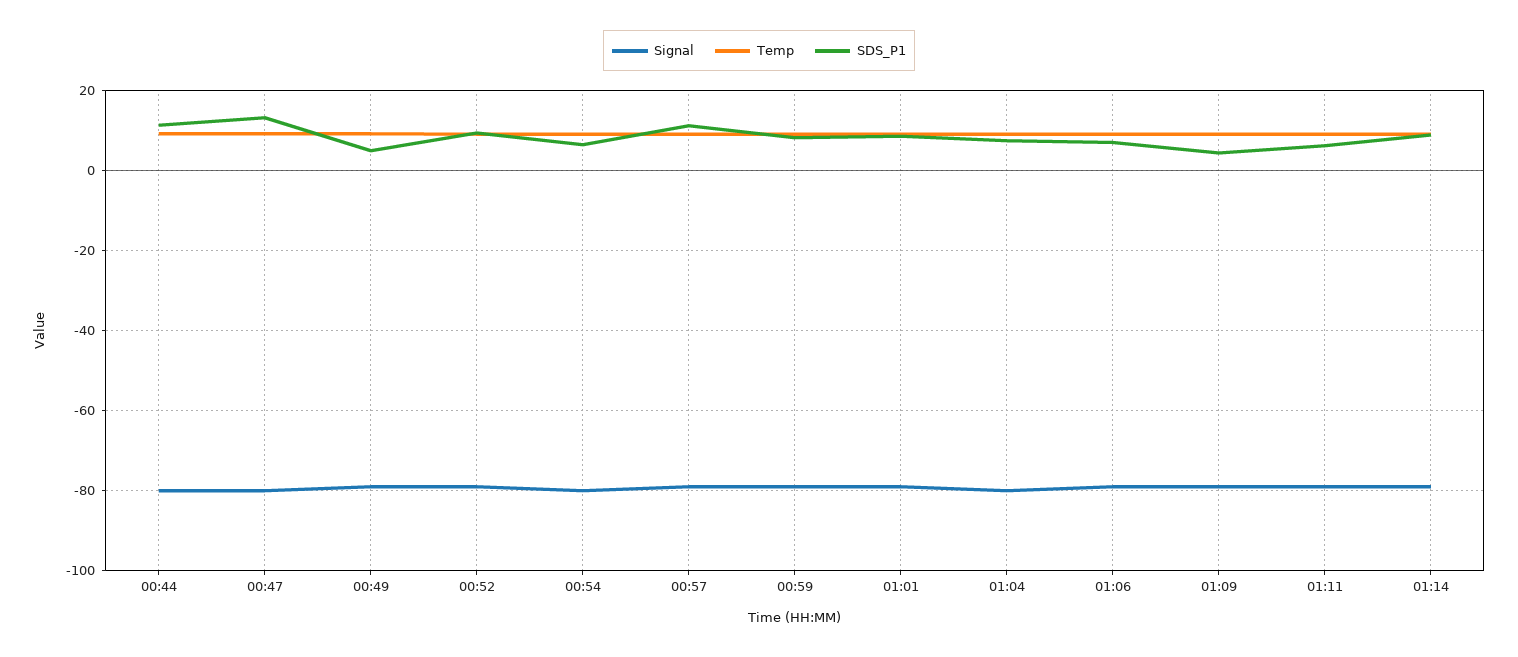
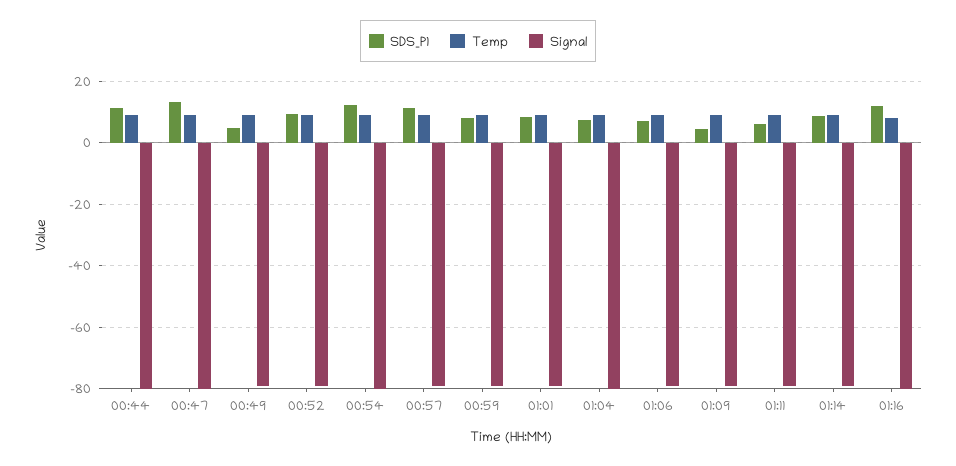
SDS_P1, 00:54: 6 -> 12
SDS_P1, 01:16: none -> 12
Temp, 01:16: none -> 8
Signal, 01:16: none -> -80

